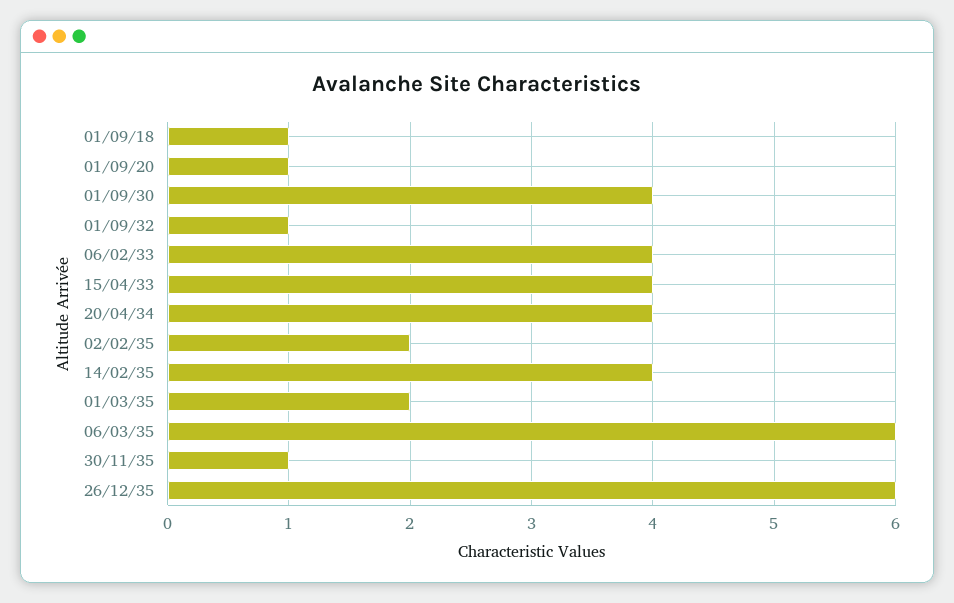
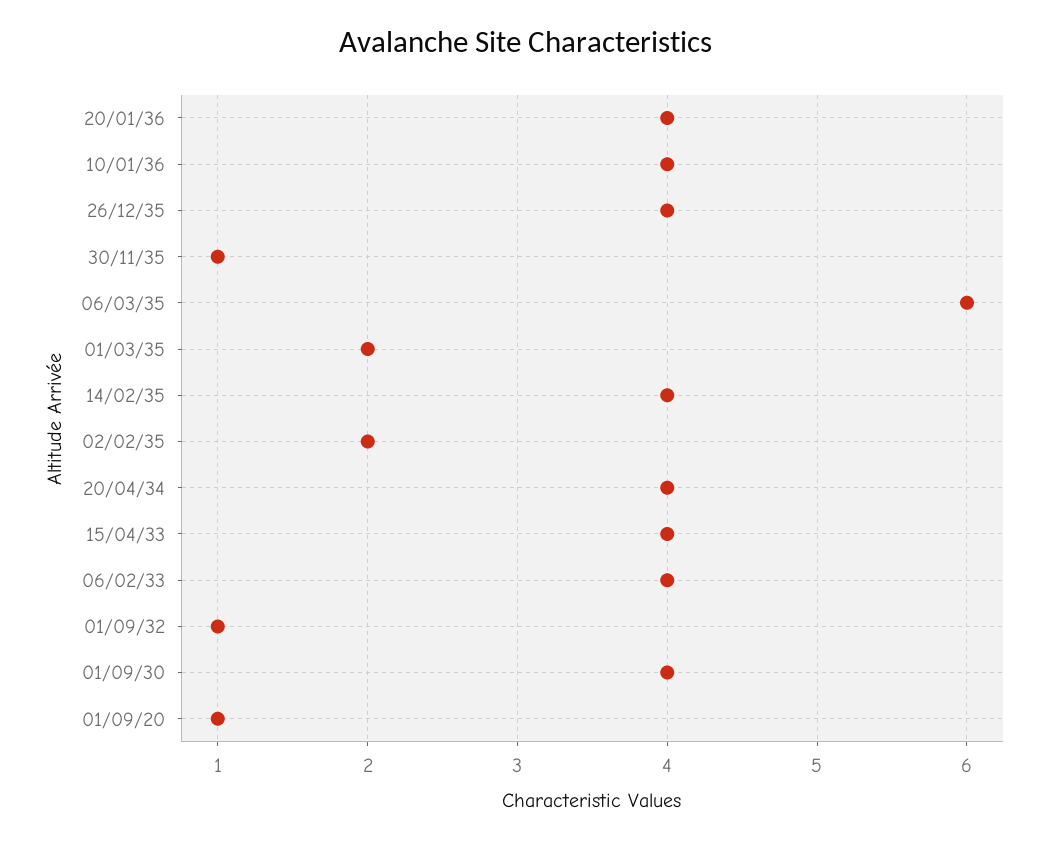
01/09/18: 1 -> none
26/12/35: 6 -> 4
20/01/36: none -> 4
10/01/36: none -> 4

